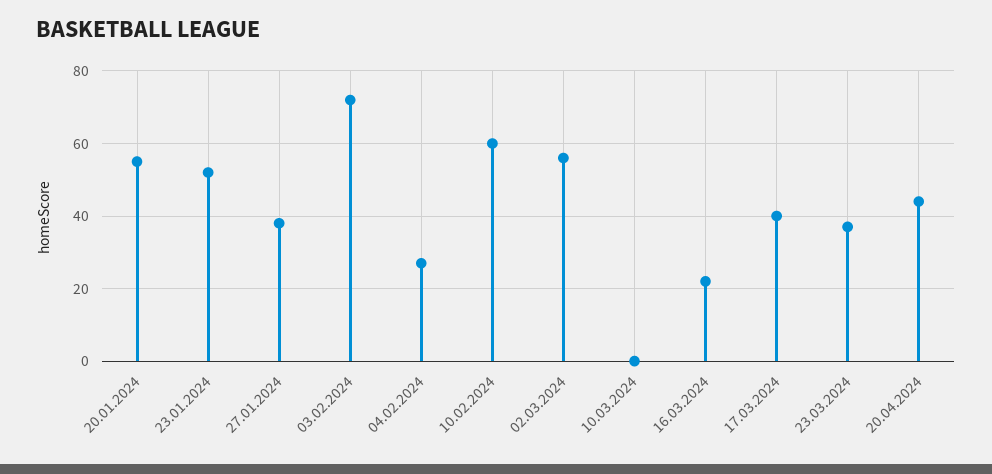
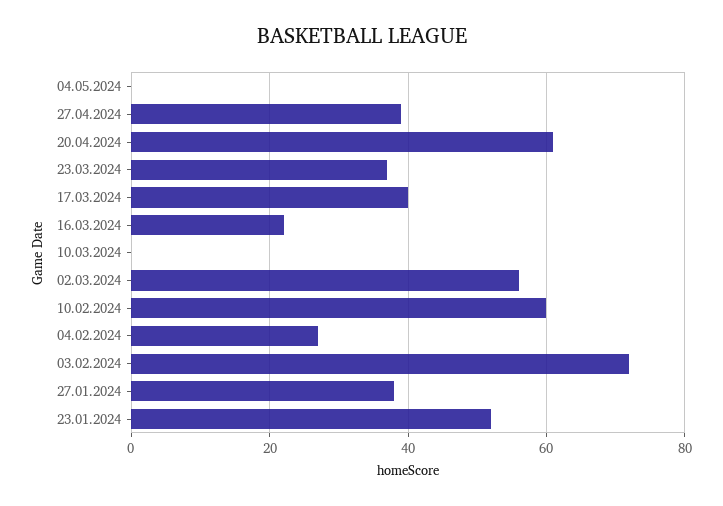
20.01.2024: 55 -> none
20.04.2024: 45 -> 60
04.05.2024: none -> 0
27.04.2024: none -> 40

